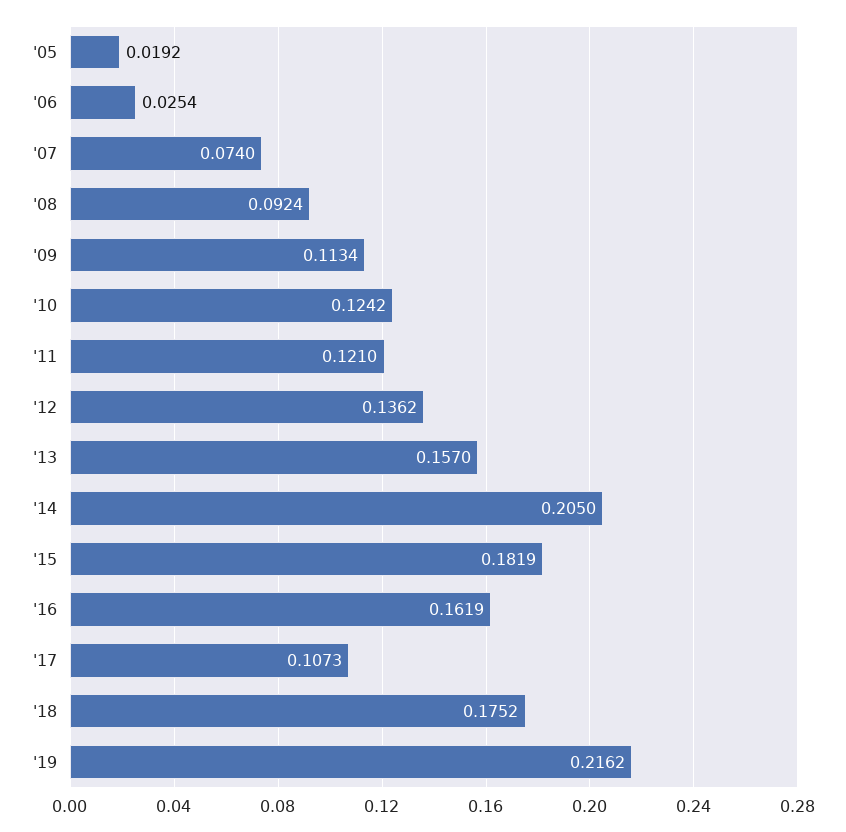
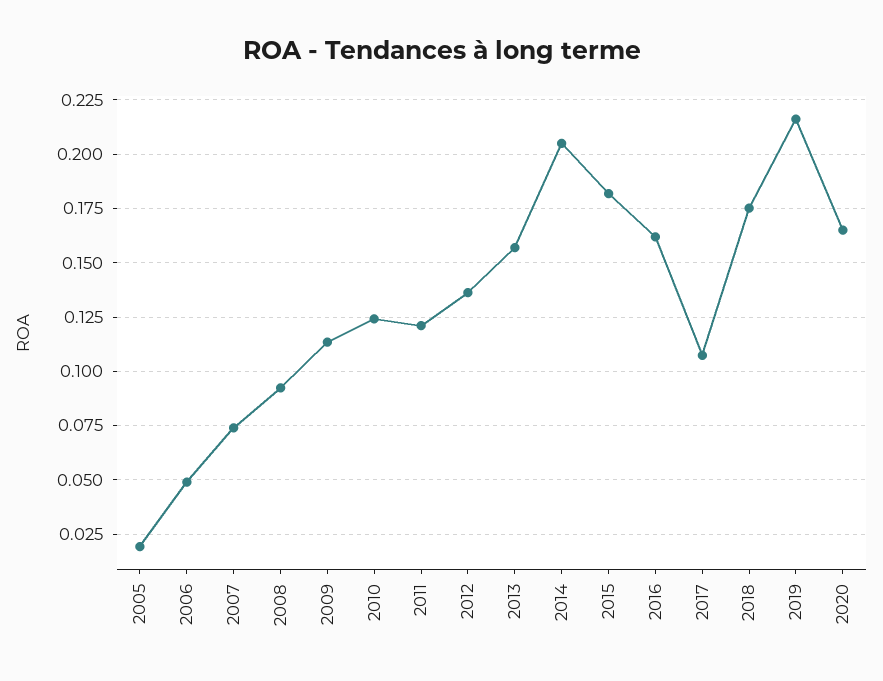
'06: 0.0254 -> 0.05
2020: none -> 0.165

